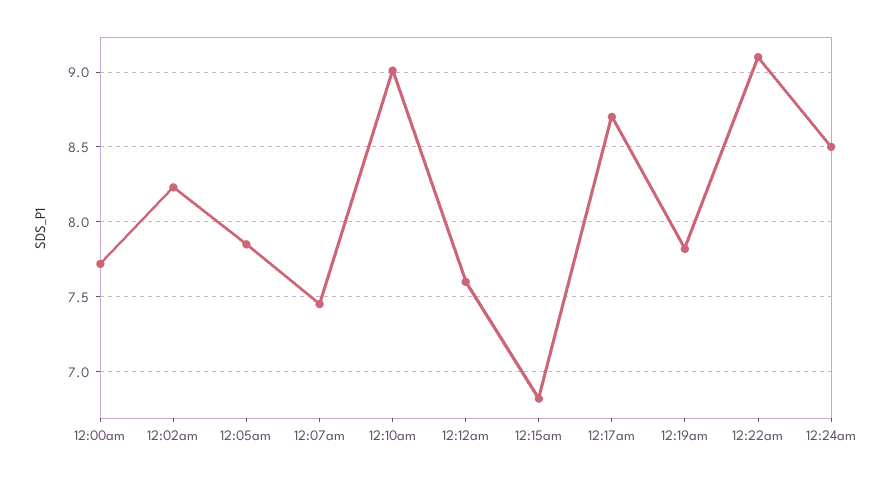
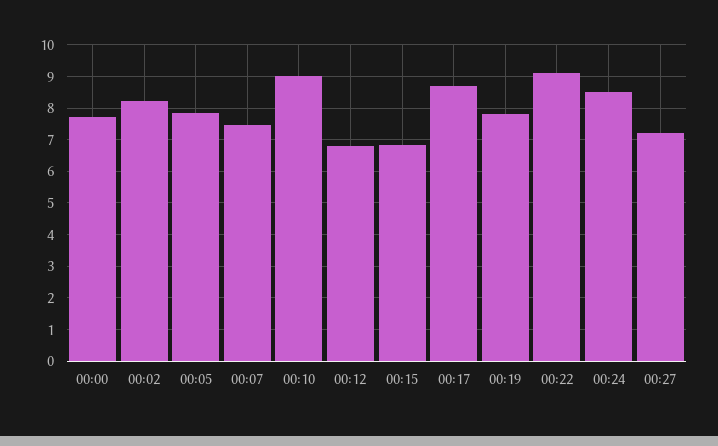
12:12am: 7.6 -> 6.8
00:27: none -> 7.2

